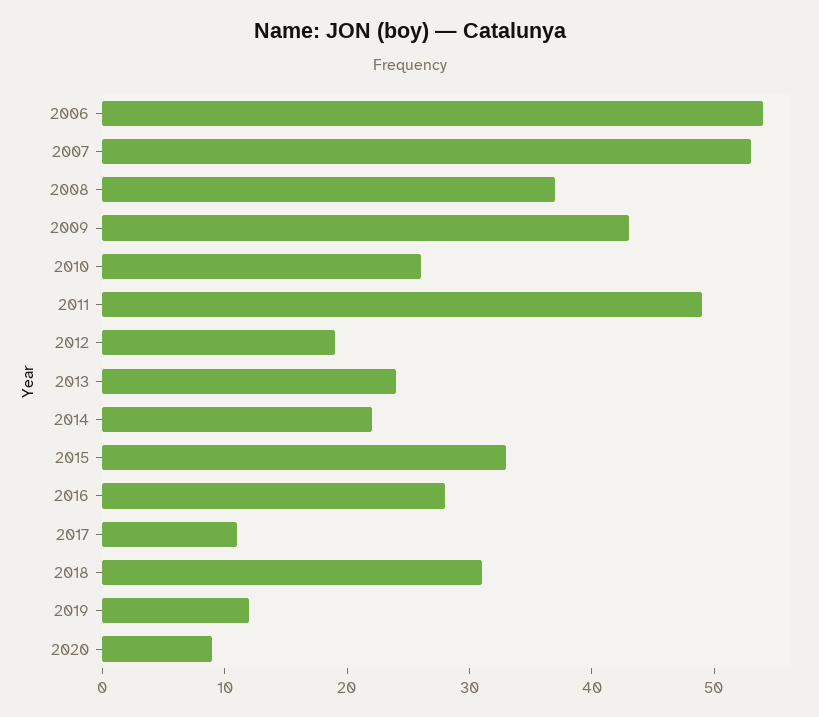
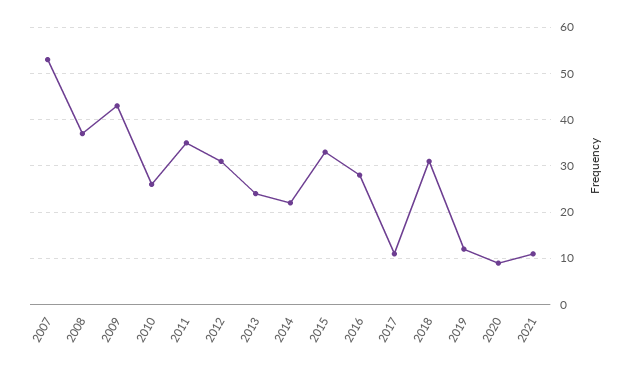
2006: 54 -> none
2011: 49 -> 35
2012: 19 -> 30
2021: none -> 10

